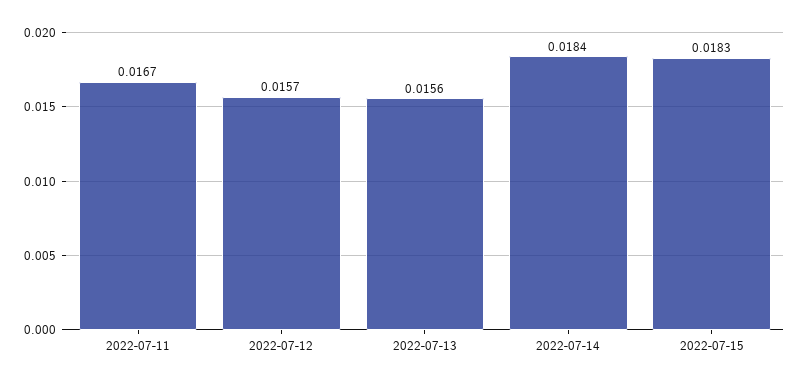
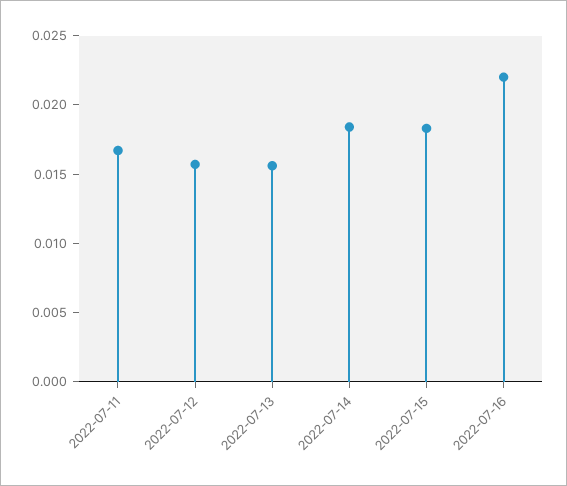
2022-07-16: none -> 0.022

